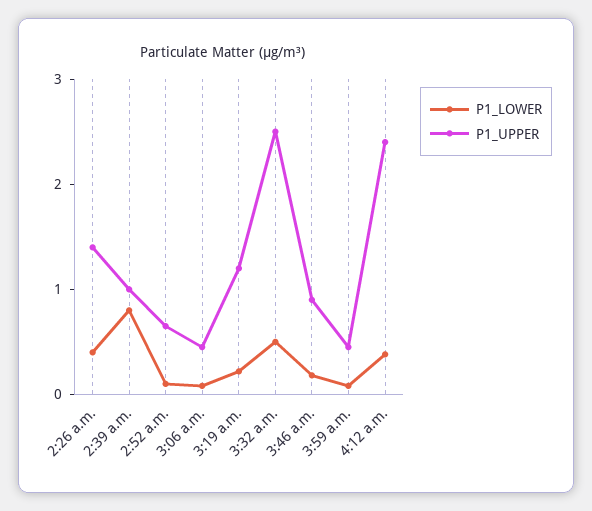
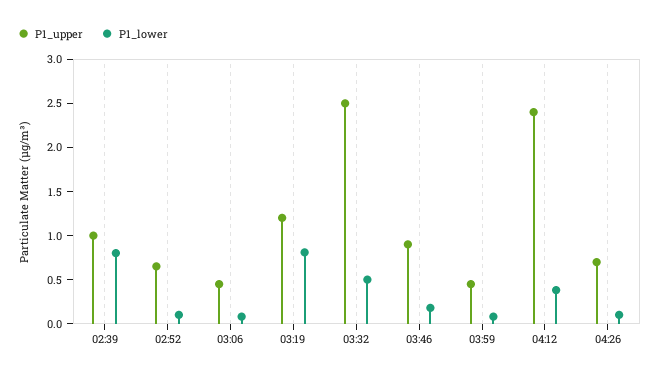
P1_LOWER, 2:26 a.m.: 0.4 -> none
P1_UPPER, 2:26 a.m.: 1.4 -> none
P1_LOWER, 3:19 a.m.: 0.2 -> 0.8
P1_UPPER, 04:26: none -> 0.7
P1_LOWER, 04:26: none -> 0.1

